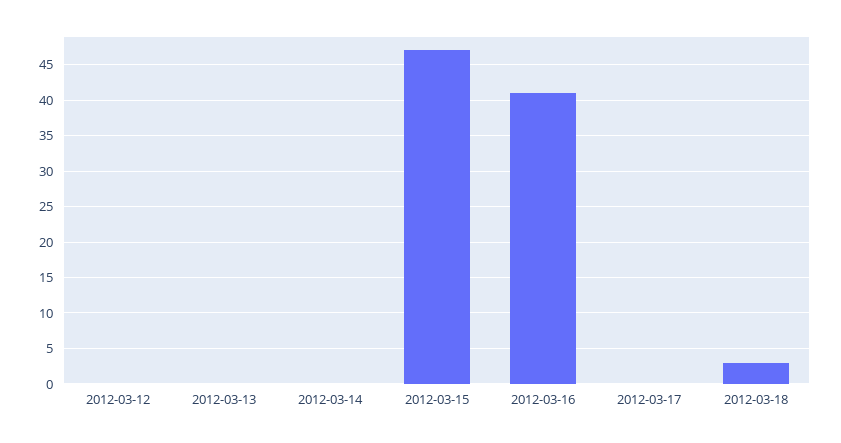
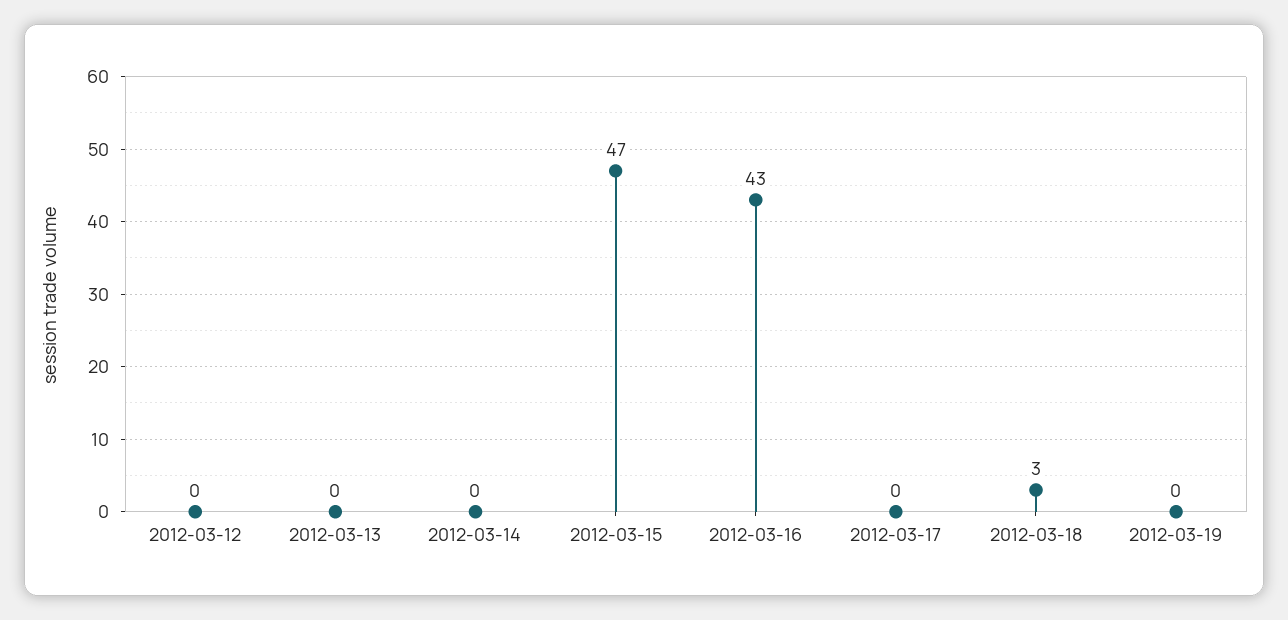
2012-03-16: 41 -> 43
2012-03-19: none -> 0

